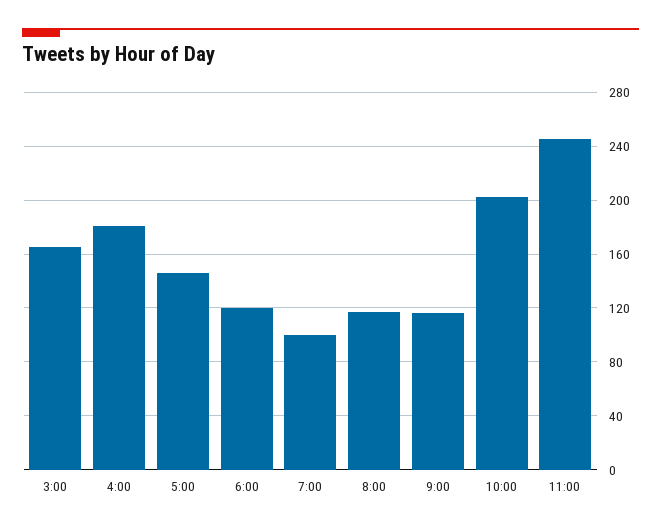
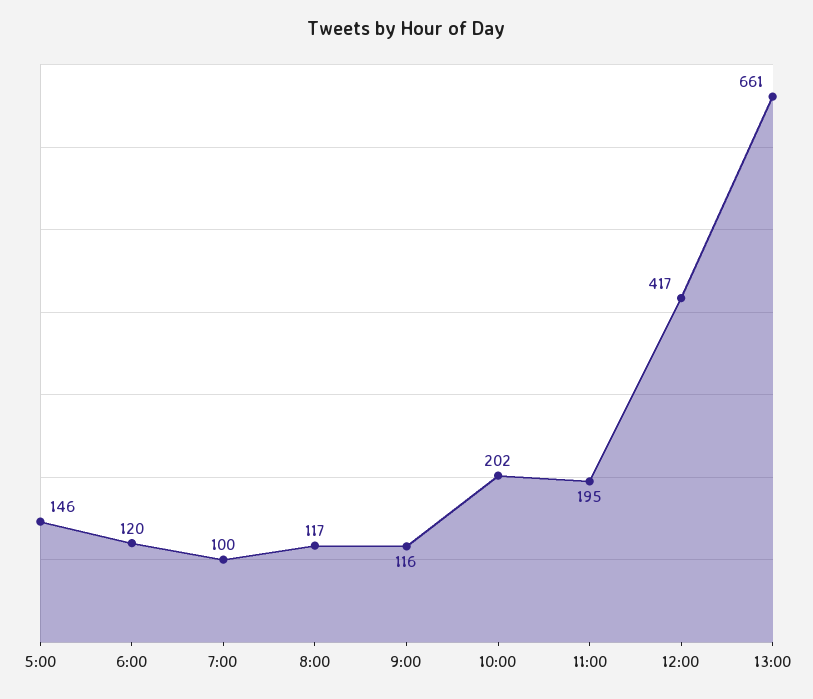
3:00: 165 -> none
4:00: 180 -> none
11:00: 245 -> 195
12:00: none -> 417
13:00: none -> 661

